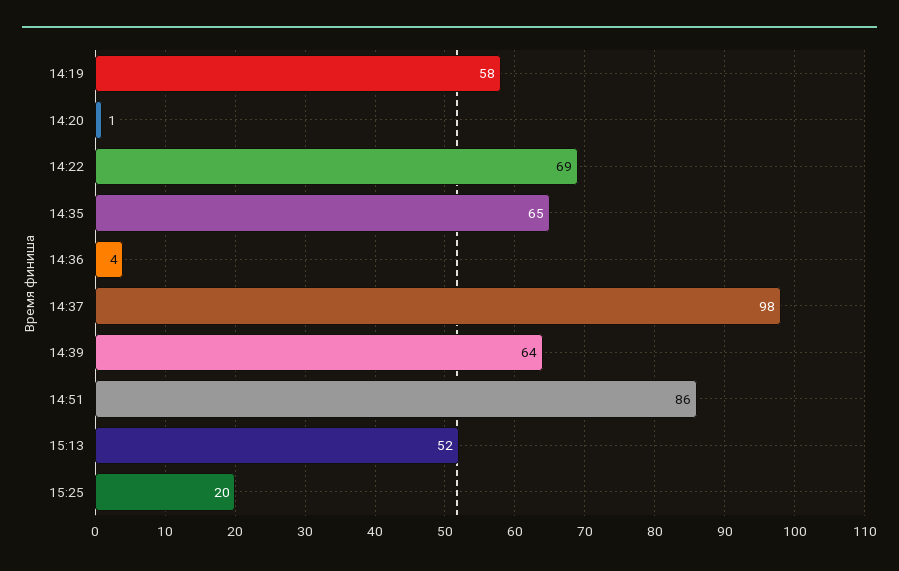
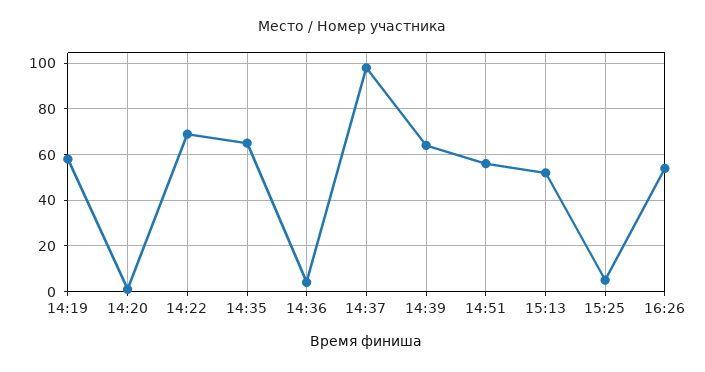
14:51: 86 -> 55
15:25: 20 -> 5
16:26: none -> 55

